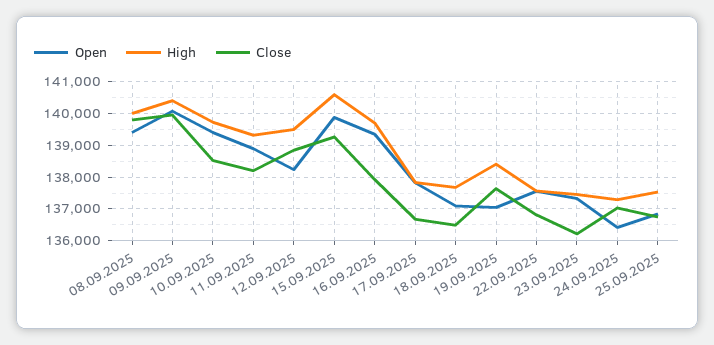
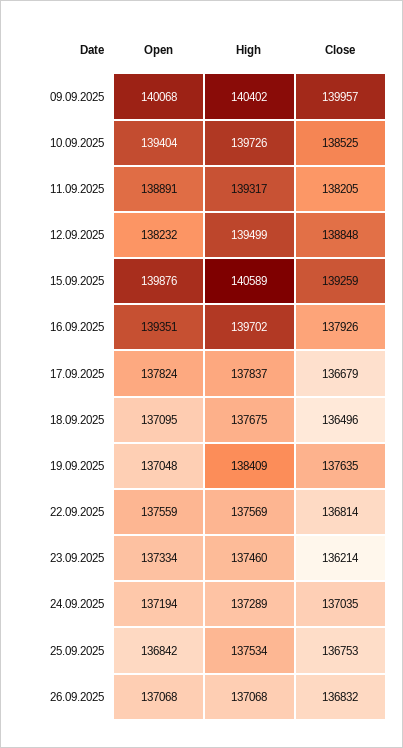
Open, 08.09.2025: 139400 -> none
High, 08.09.2025: 140000 -> none
Close, 08.09.2025: 139800 -> none
Open, 24.09.2025: 136400 -> 137194
Open, 26.09.2025: none -> 137068
High, 26.09.2025: none -> 137068
Close, 26.09.2025: none -> 136832

